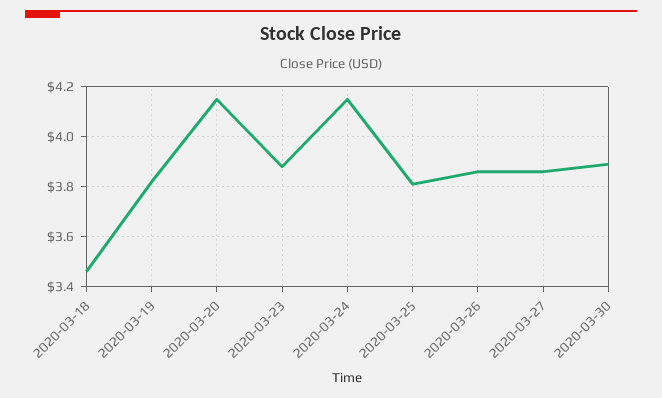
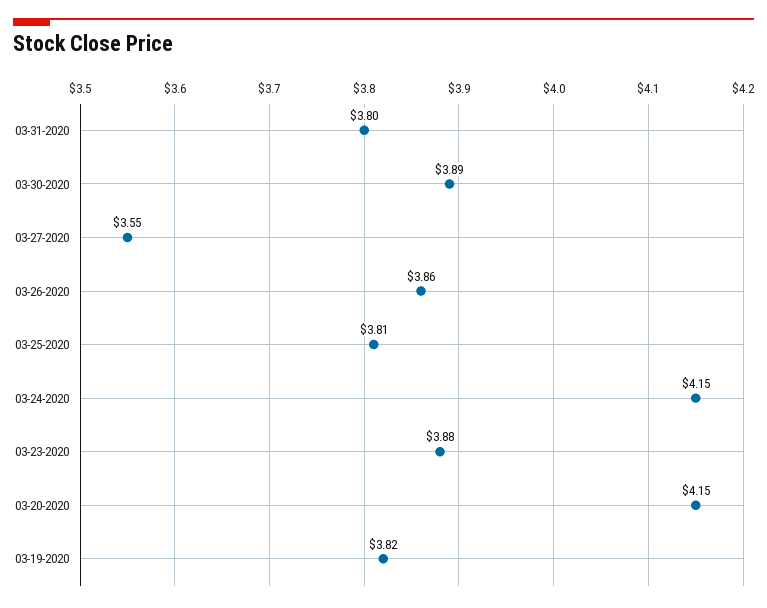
2020-03-18: 3.45 -> none
2020-03-27: 3.85 -> 3.55
03-31-2020: none -> 3.8

